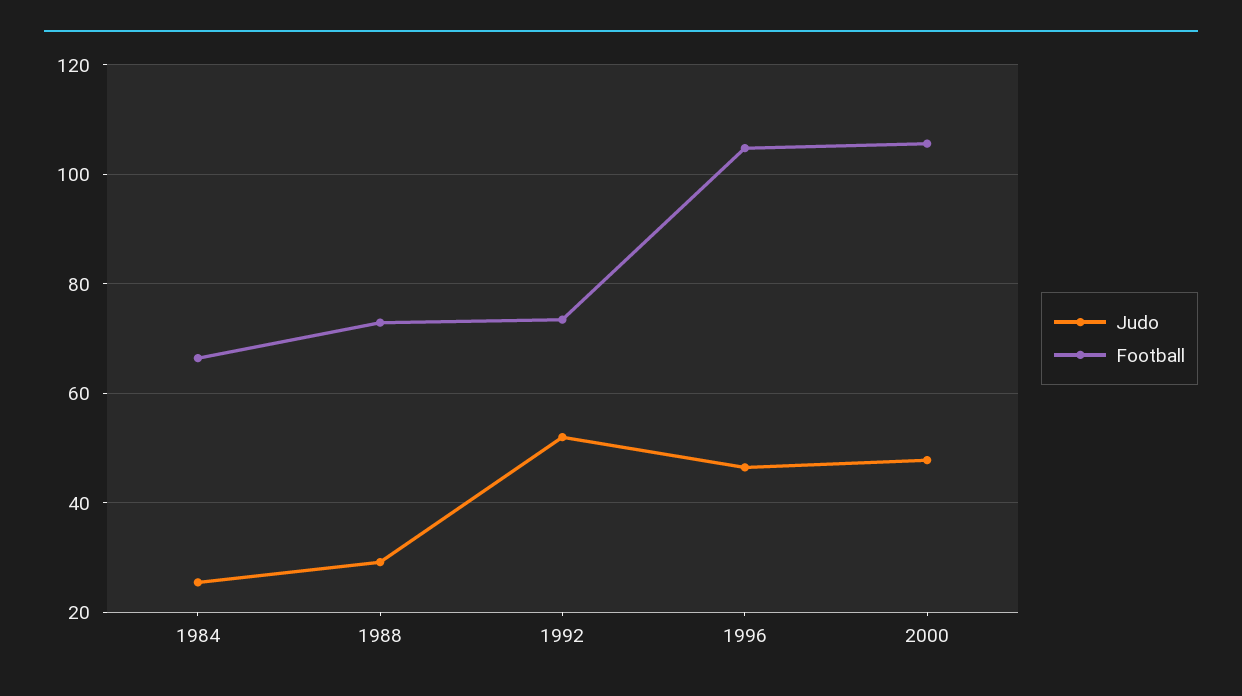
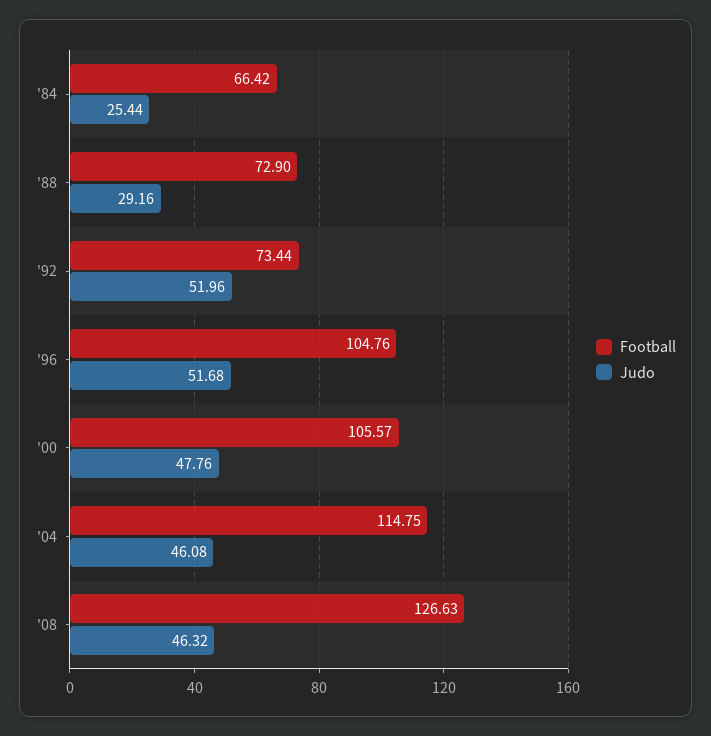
Judo, 1996: 46 -> 51.68
Football, '04: none -> 114.75
Judo, '04: none -> 46.08
Football, '08: none -> 126.63
Judo, '08: none -> 46.32

